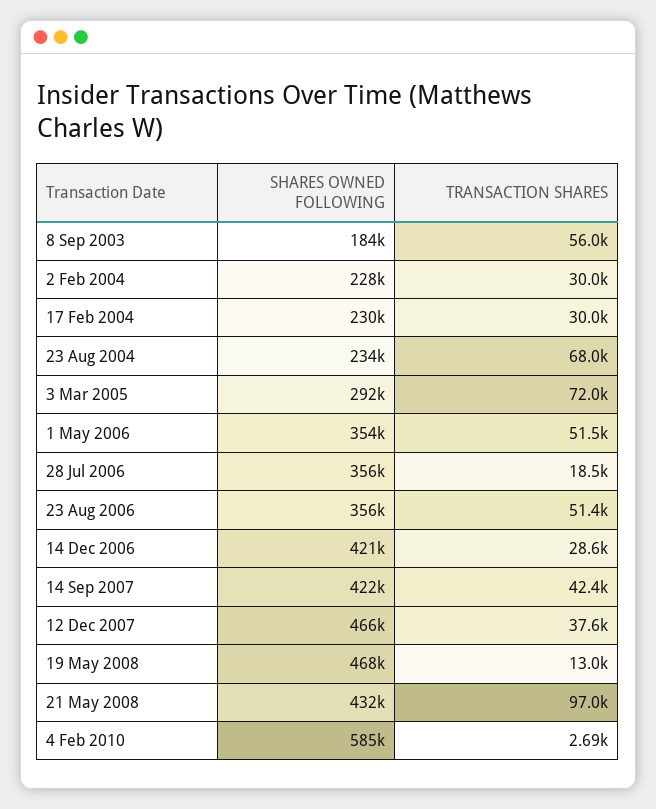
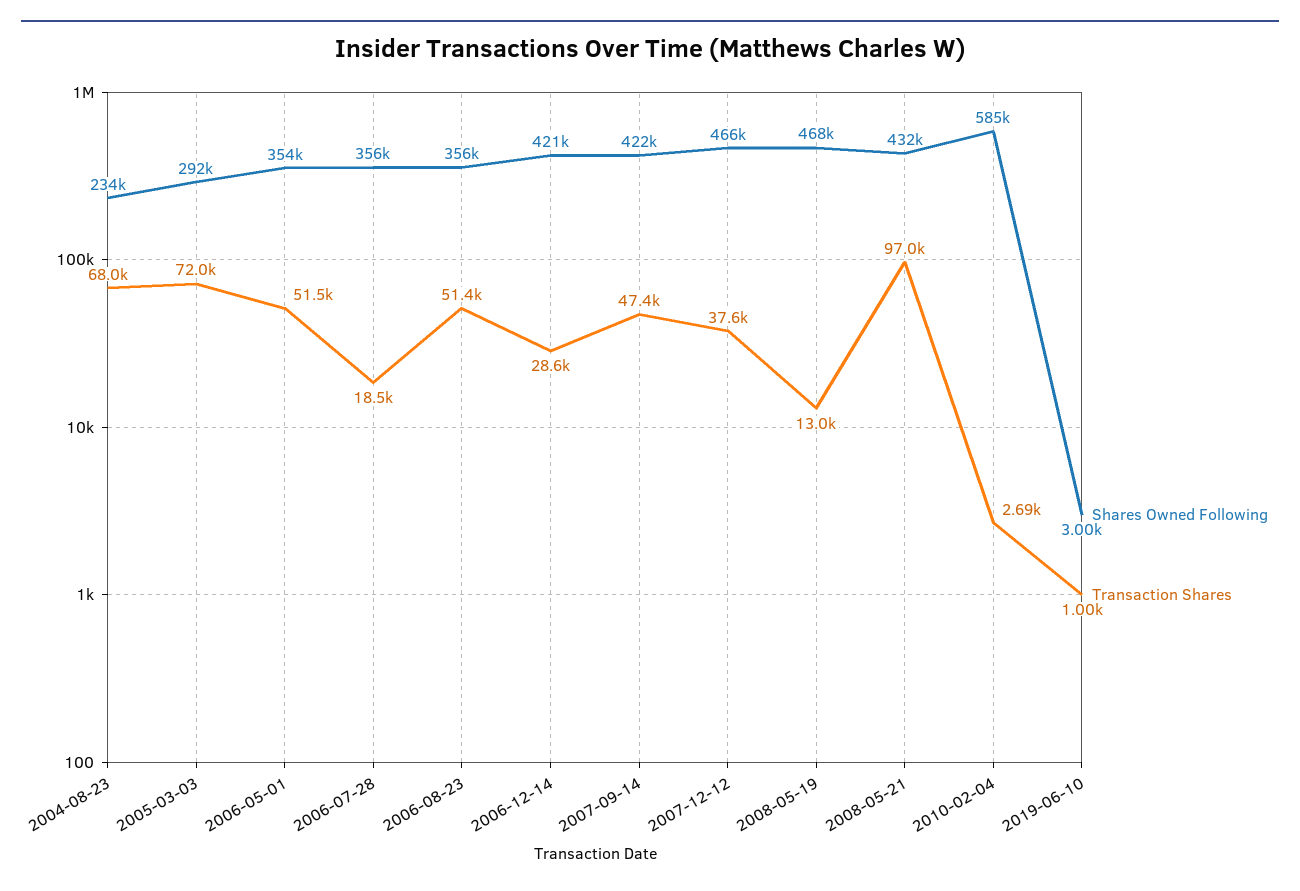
SHARES OWNED FOLLOWING, 8 Sep 2003: 184000 -> none
TRANSACTION SHARES, 8 Sep 2003: 56000 -> none
SHARES OWNED FOLLOWING, 2 Feb 2004: 228000 -> none
TRANSACTION SHARES, 2 Feb 2004: 30000 -> none
SHARES OWNED FOLLOWING, 17 Feb 2004: 230000 -> none
TRANSACTION SHARES, 17 Feb 2004: 30000 -> none
TRANSACTION SHARES, 14 Sep 2007: 42400 -> 47400
SHARES OWNED FOLLOWING, 2019-06-10: none -> 3000
TRANSACTION SHARES, 2019-06-10: none -> 1000

